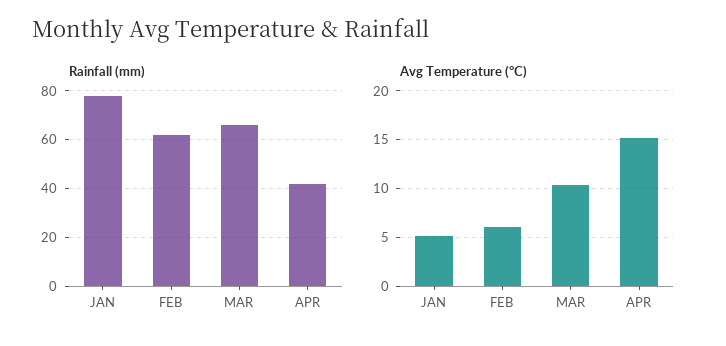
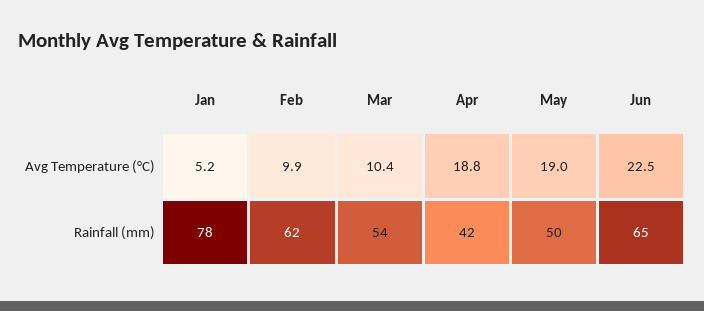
Rainfall (mm), MAR: 65 -> 54
Avg Temperature (°C), FEB: 6 -> 9.9
Avg Temperature (°C), APR: 15 -> 18.8
Avg Temperature (°C), May: none -> 19
Avg Temperature (°C), Jun: none -> 22.5
Rainfall (mm), May: none -> 50
Rainfall (mm), Jun: none -> 65

